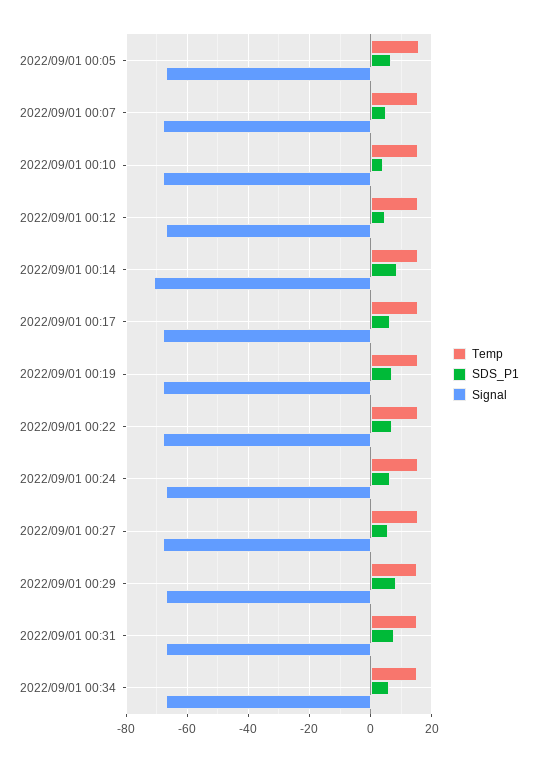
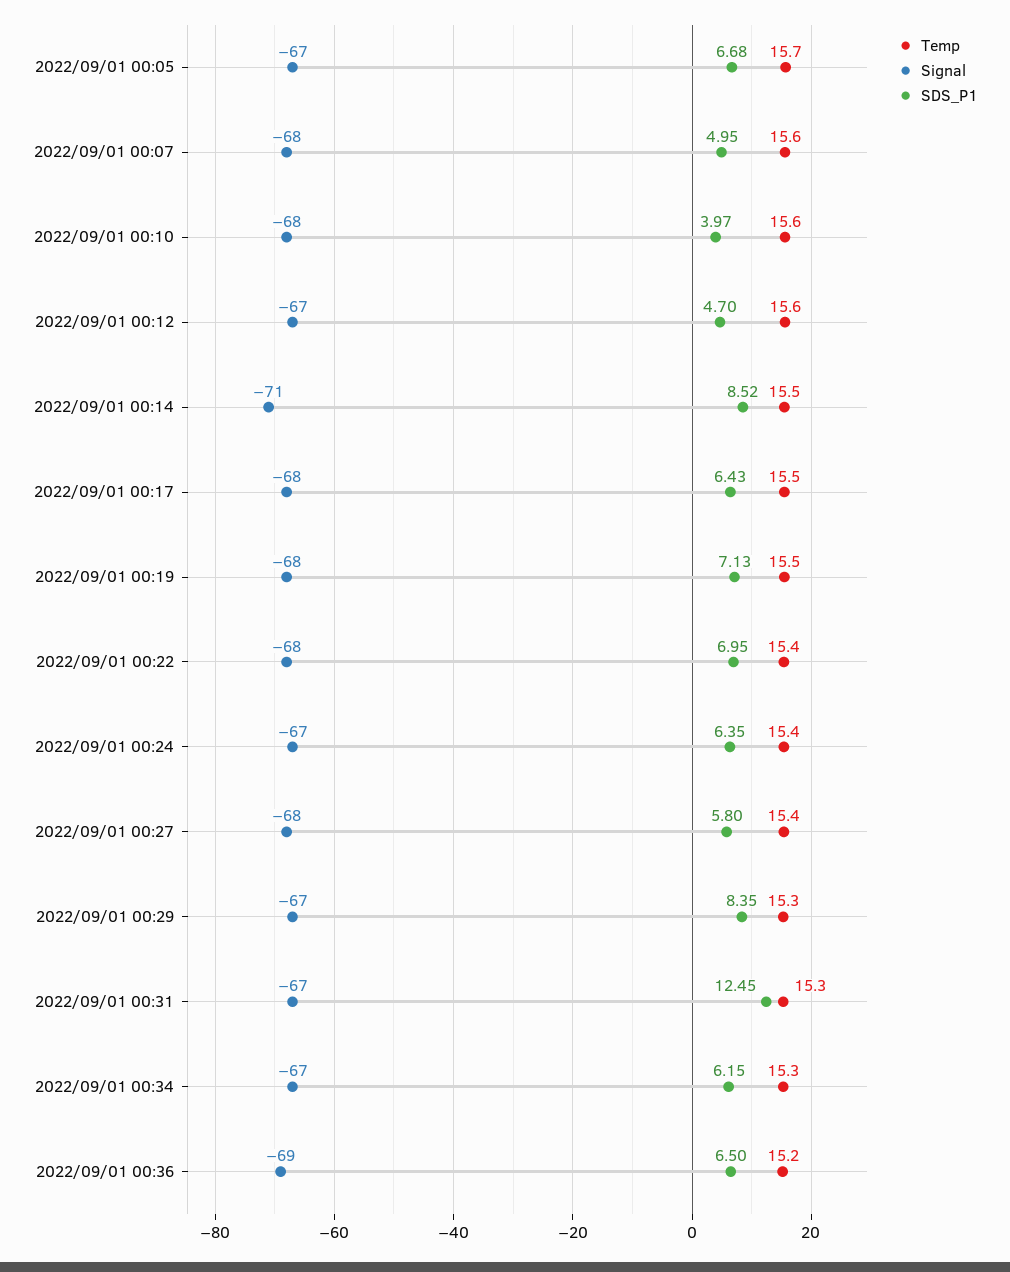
SDS_P1, 2022/09/01 00:31: 8 -> 12.45
Temp, 2022/09/01 00:36: none -> 15.2
Signal, 2022/09/01 00:36: none -> -69
SDS_P1, 2022/09/01 00:36: none -> 6.5

